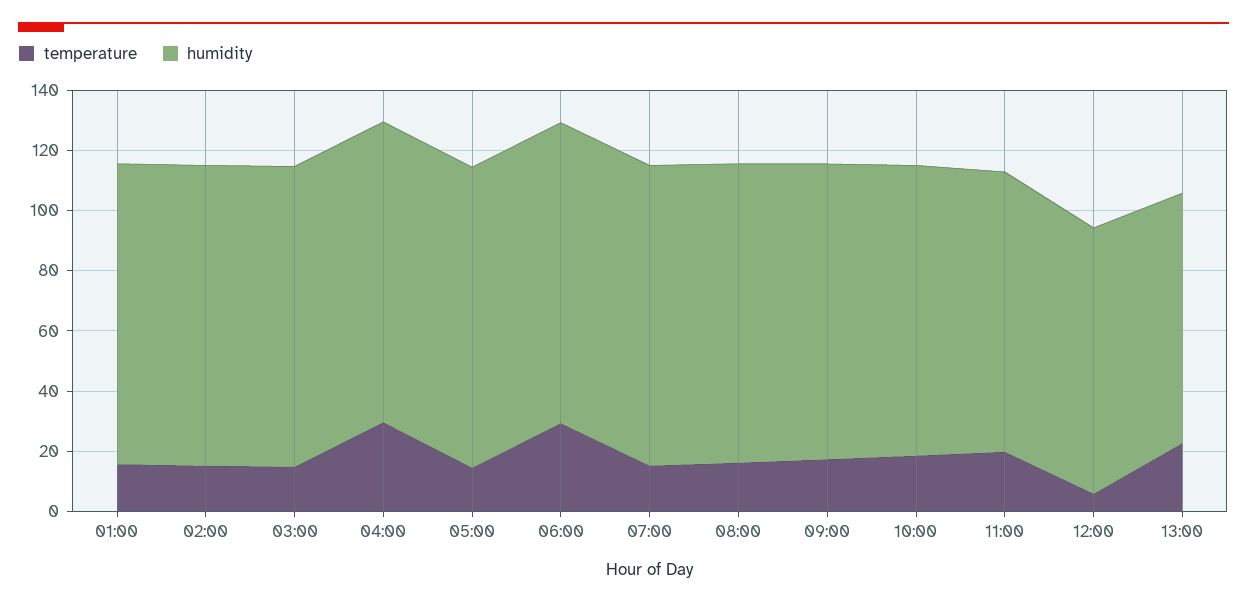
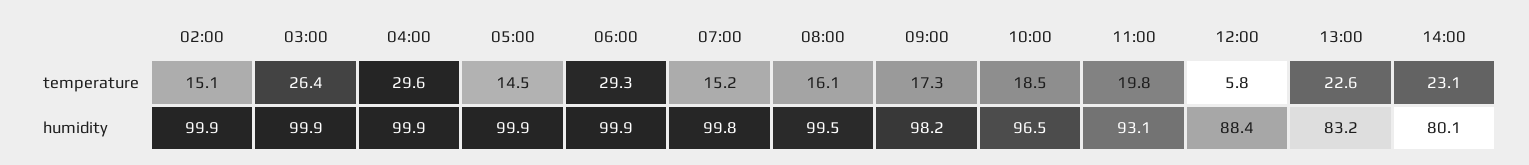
temperature, 01:00: 15 -> none
humidity, 01:00: 100 -> none
temperature, 03:00: 15 -> 26.4
temperature, 14:00: none -> 23.1
humidity, 14:00: none -> 80.1

